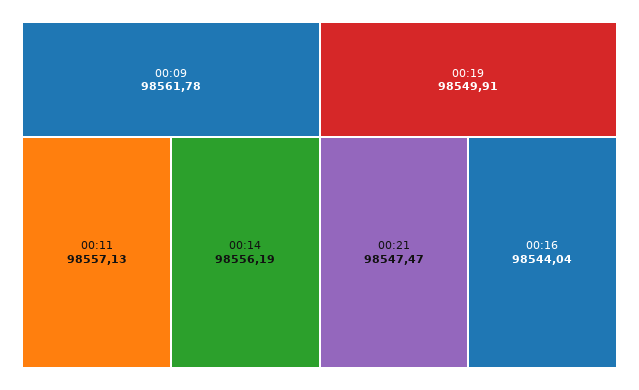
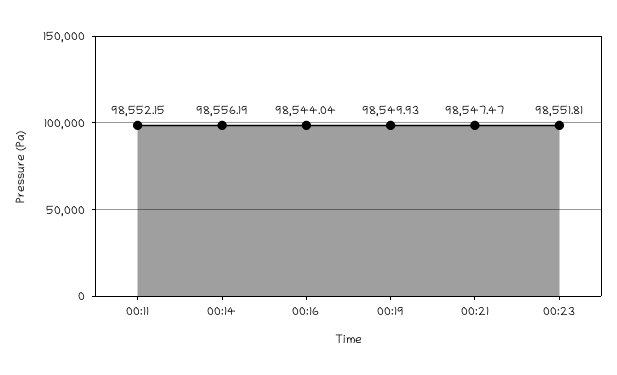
00:09: 98561.78 -> none
00:11: 98557.13 -> 98552.15
00:19: 98549.91 -> 98549.93
00:23: none -> 98551.81

